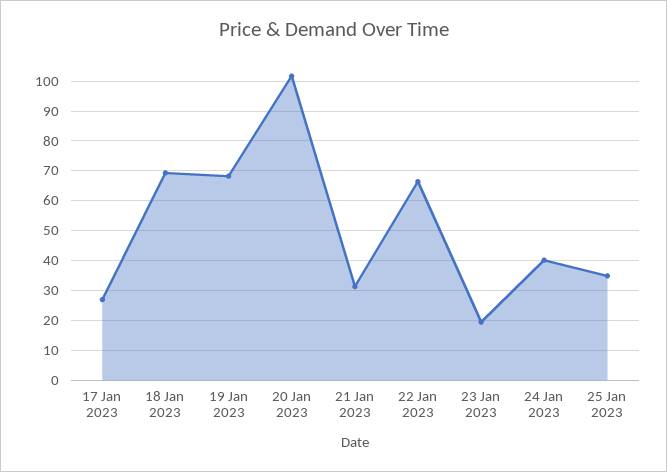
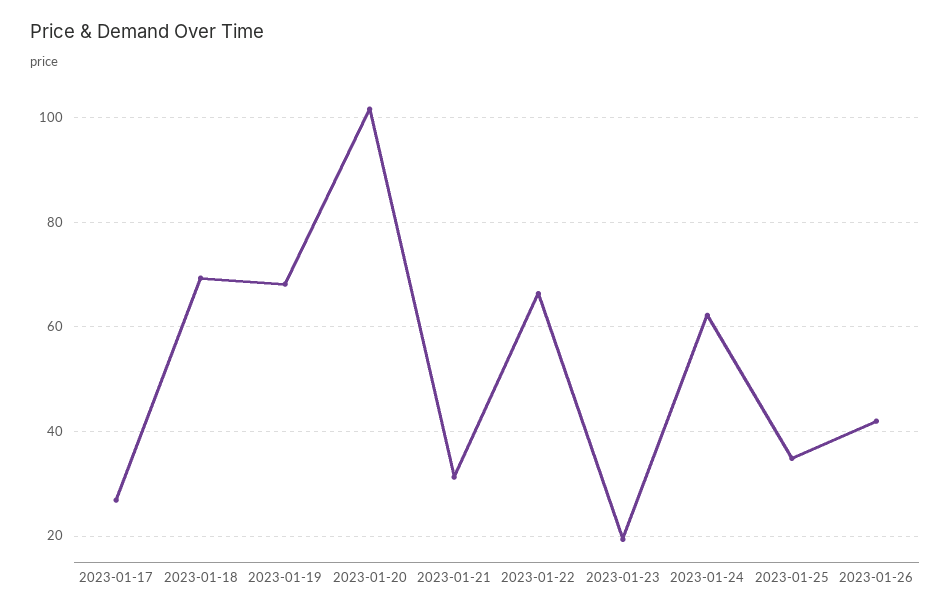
24 Jan 2023: 40 -> 62
2023-01-26: none -> 42

